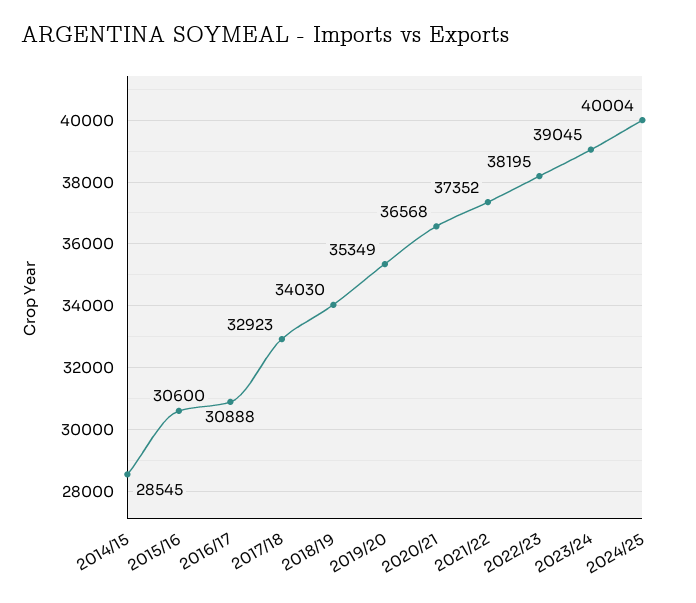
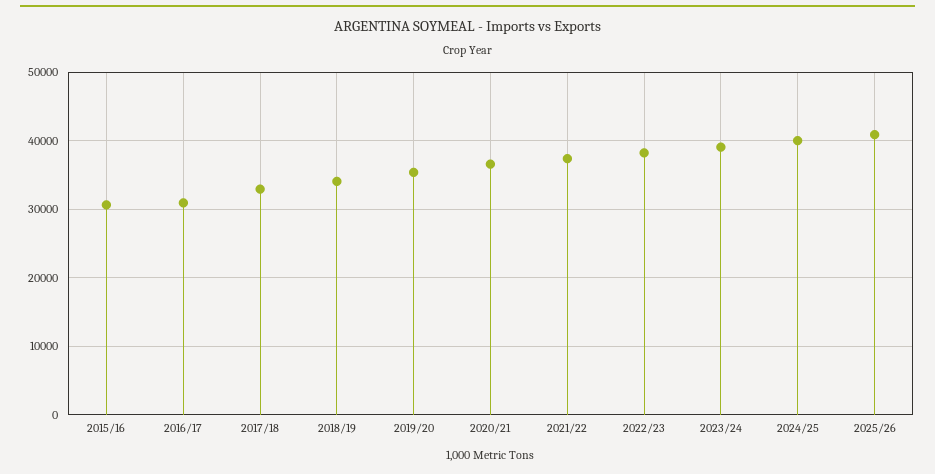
2014/15: 28545 -> none
2025/26: none -> 41000

